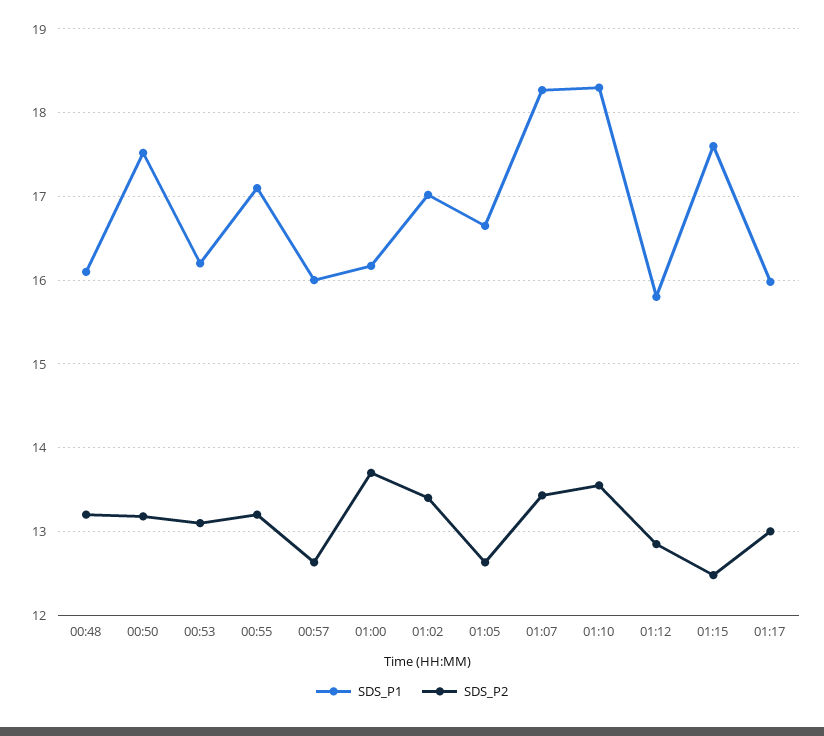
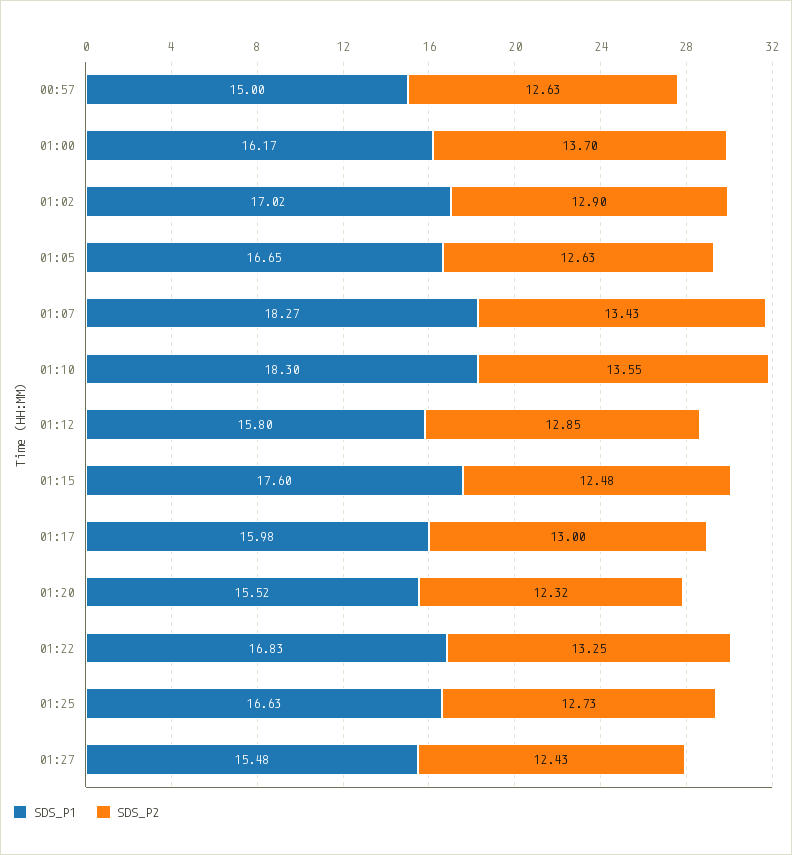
SDS_P1, 00:48: 16.1 -> none
SDS_P2, 00:48: 13.2 -> none
SDS_P1, 00:50: 17.5 -> none
SDS_P2, 00:50: 13.2 -> none
SDS_P1, 00:53: 16.2 -> none
SDS_P2, 00:53: 13.1 -> none
SDS_P1, 00:55: 17.1 -> none
SDS_P2, 00:55: 13.2 -> none
SDS_P1, 00:57: 16 -> 15
SDS_P2, 01:02: 13.4 -> 12.9
SDS_P1, 01:20: none -> 15.52
SDS_P2, 01:20: none -> 12.32
SDS_P1, 01:22: none -> 16.83
SDS_P2, 01:22: none -> 13.25
SDS_P1, 01:25: none -> 16.63
SDS_P2, 01:25: none -> 12.73
SDS_P1, 01:27: none -> 15.48
SDS_P2, 01:27: none -> 12.43

